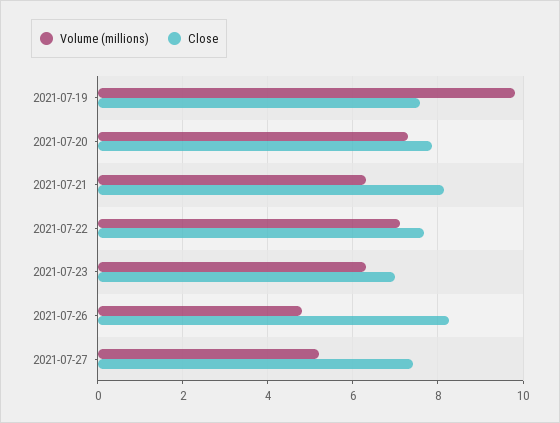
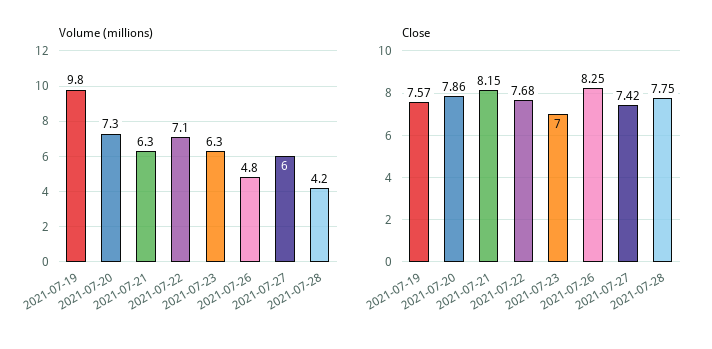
Volume (millions), 2021-07-27: 5.2 -> 6
Volume (millions), 2021-07-28: none -> 4.2
Close, 2021-07-28: none -> 7.75

